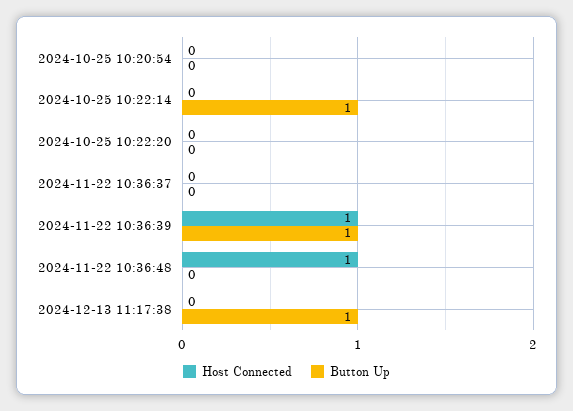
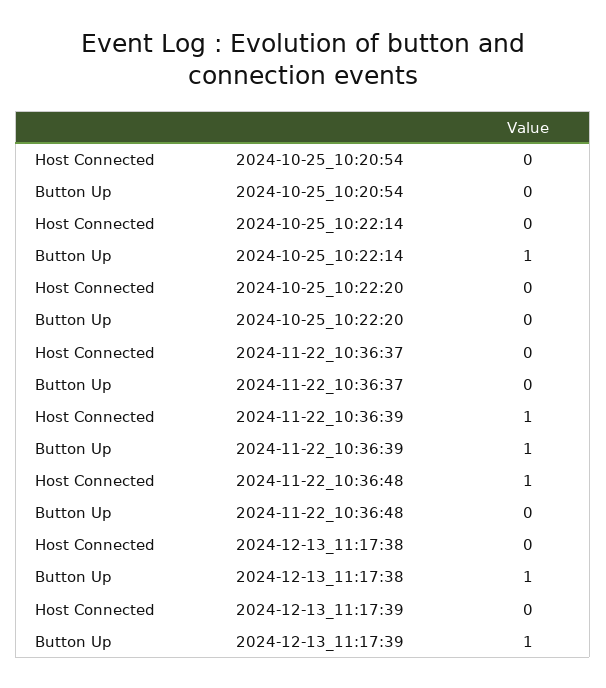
Host Connected, 2024-12-13_11:17:39: none -> 0
Button Up, 2024-12-13_11:17:39: none -> 1

